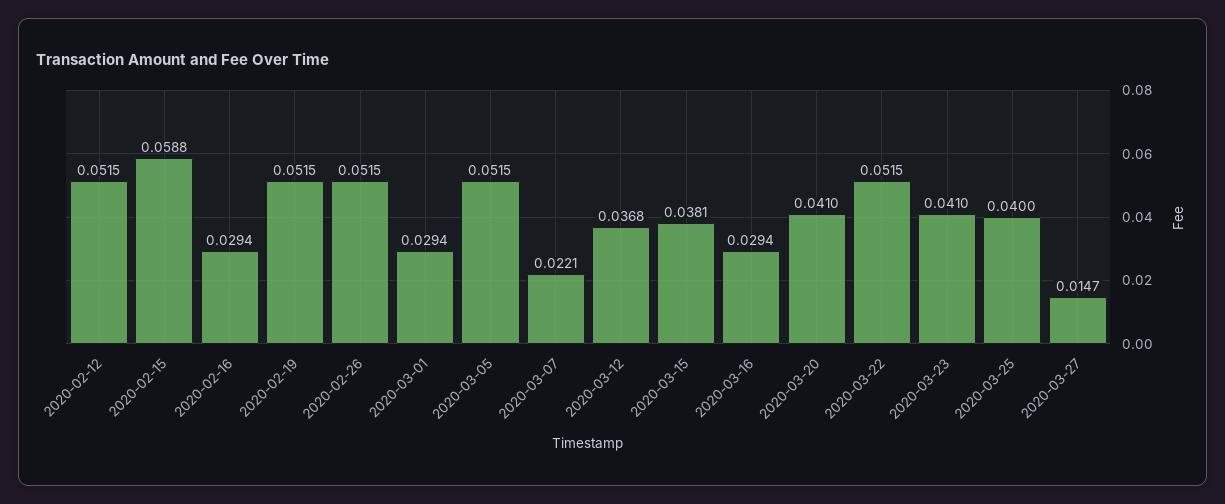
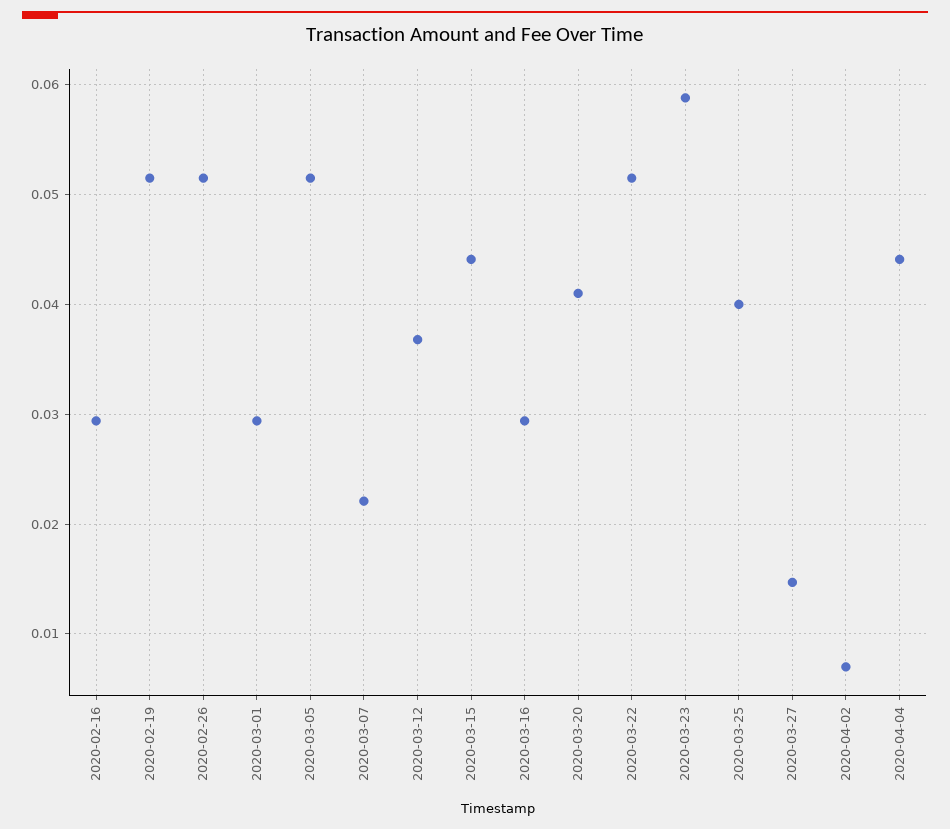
2020-02-12: 0.0515 -> none
2020-02-15: 0.0588 -> none
2020-03-15: 0.0381 -> 0.044
2020-03-23: 0.041 -> 0.059
2020-04-02: none -> 0.007
2020-04-04: none -> 0.044

